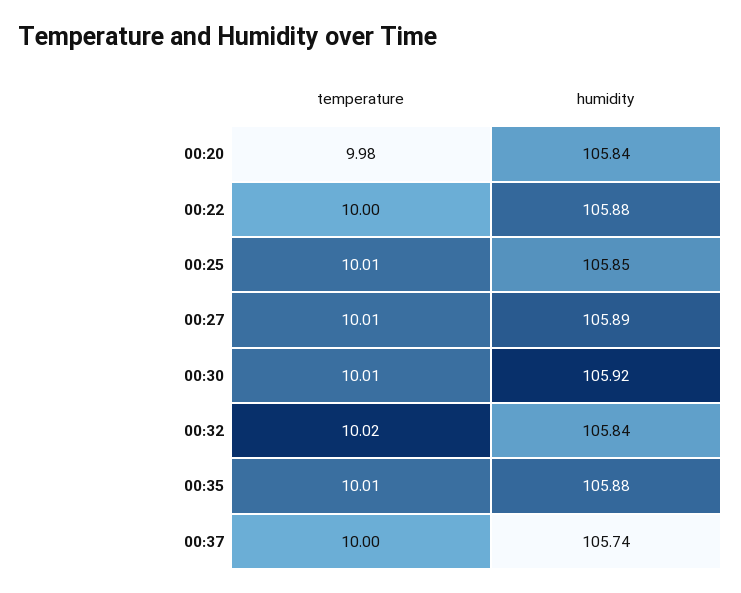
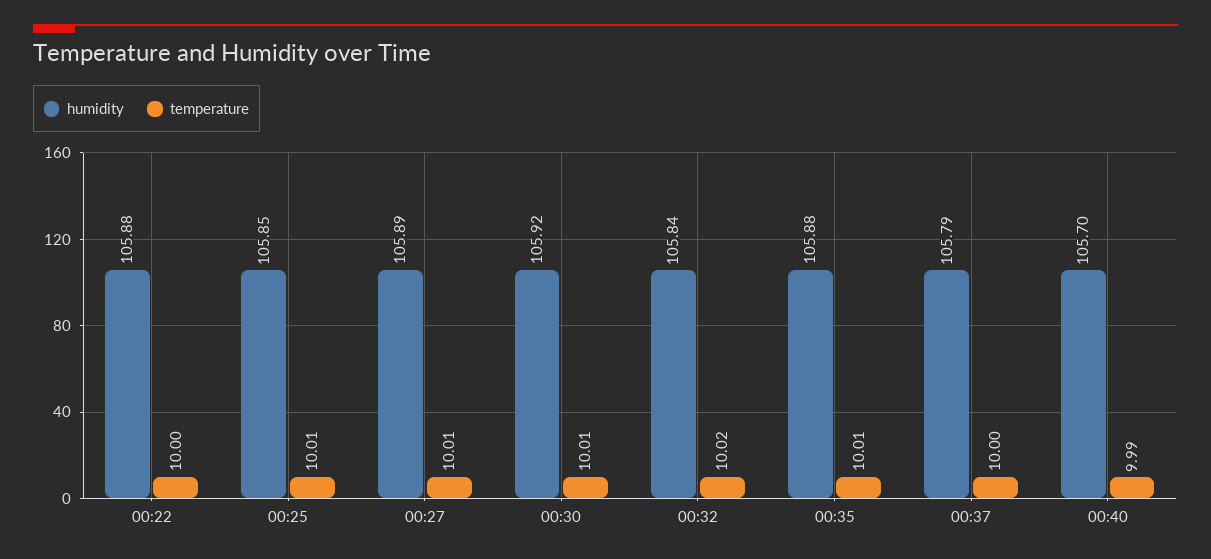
temperature, 00:20: 9.98 -> none
humidity, 00:20: 105.84 -> none
humidity, 00:37: 105.74 -> 105.79
humidity, 00:40: none -> 105.7
temperature, 00:40: none -> 9.99

